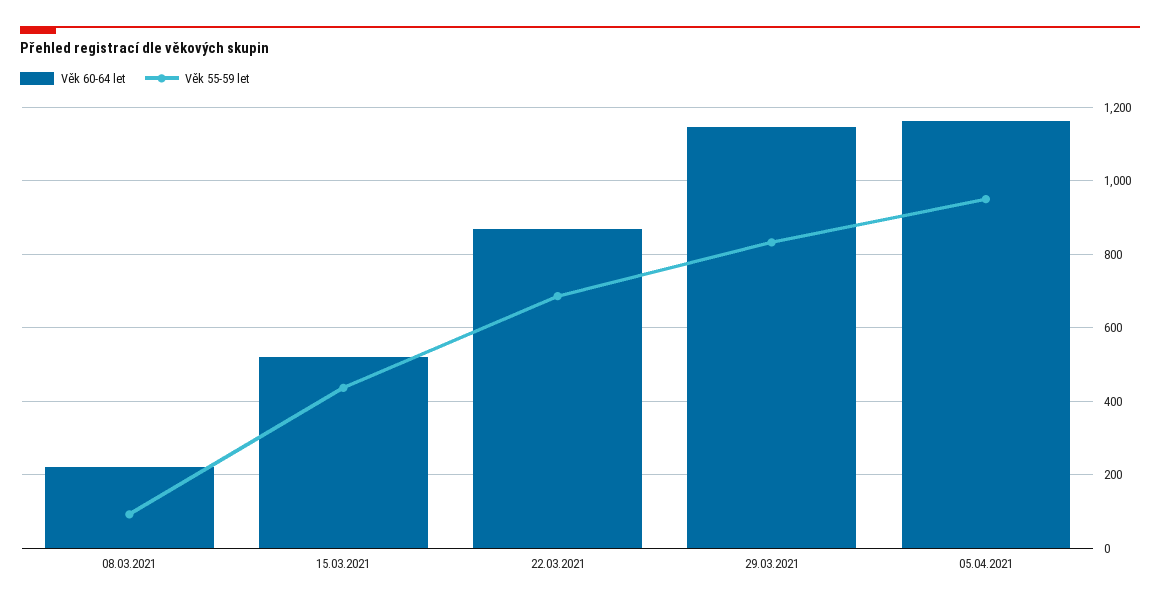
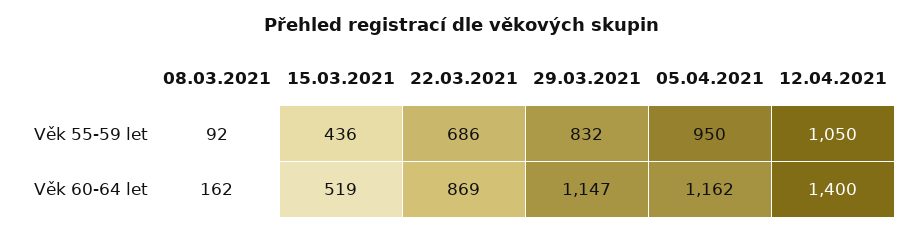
Věk 60-64 let, 08.03.2021: 220 -> 162
Věk 55-59 let, 12.04.2021: none -> 1050
Věk 60-64 let, 12.04.2021: none -> 1400

